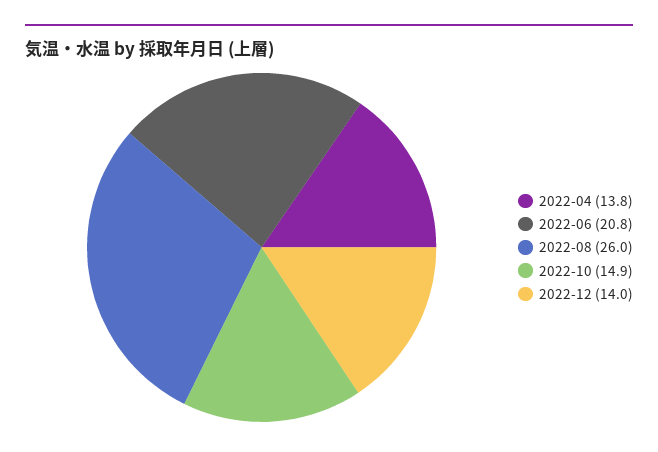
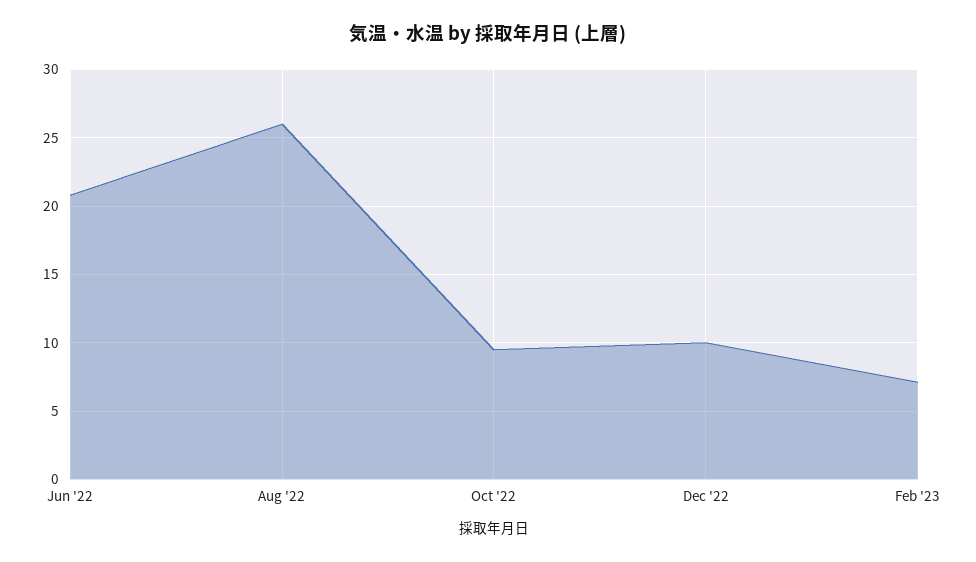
2022-04: 13.8 -> none
2022-10: 14.9 -> 9.5
2022-12: 14 -> 10
Feb '23: none -> 7

